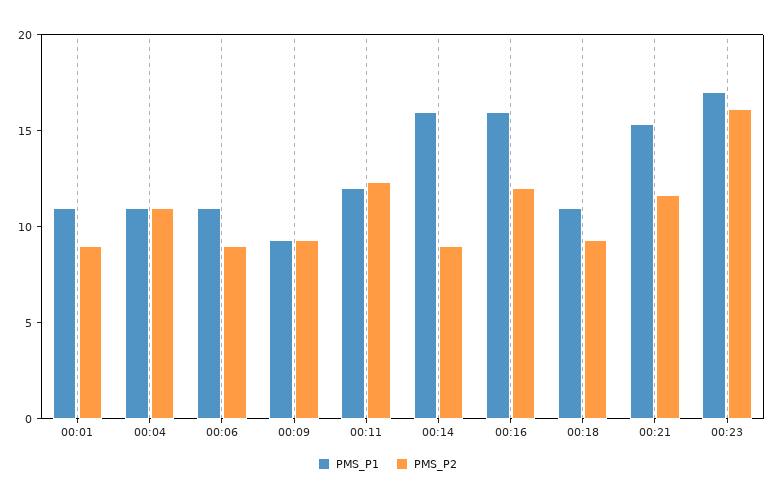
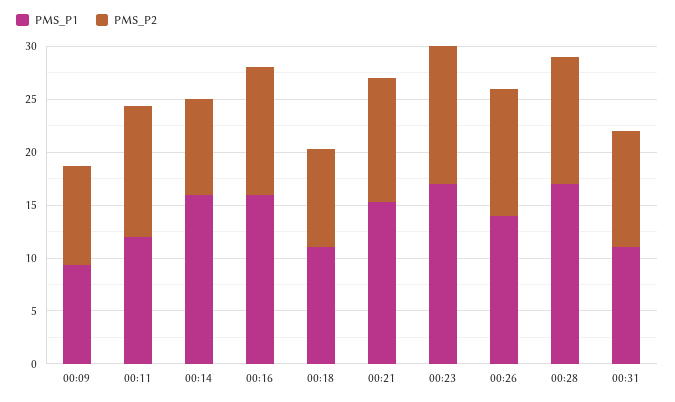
PMS_P1, 00:01: 11 -> none
PMS_P2, 00:01: 9 -> none
PMS_P1, 00:04: 11 -> none
PMS_P2, 00:04: 11 -> none
PMS_P1, 00:06: 11 -> none
PMS_P2, 00:06: 9 -> none
PMS_P2, 00:23: 16 -> 13
PMS_P1, 00:26: none -> 14
PMS_P2, 00:26: none -> 12
PMS_P1, 00:28: none -> 17
PMS_P2, 00:28: none -> 12
PMS_P1, 00:31: none -> 11
PMS_P2, 00:31: none -> 11

